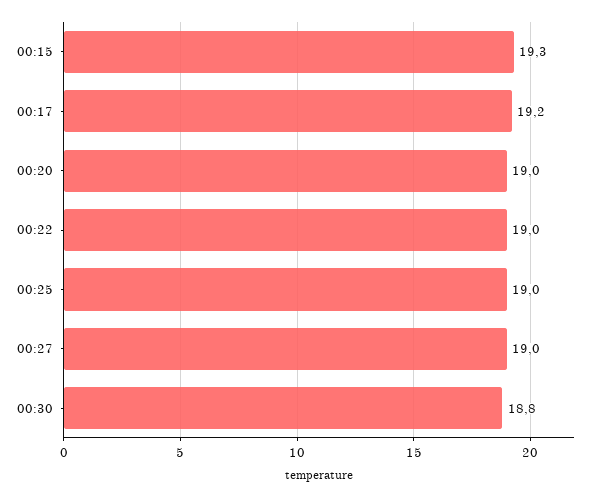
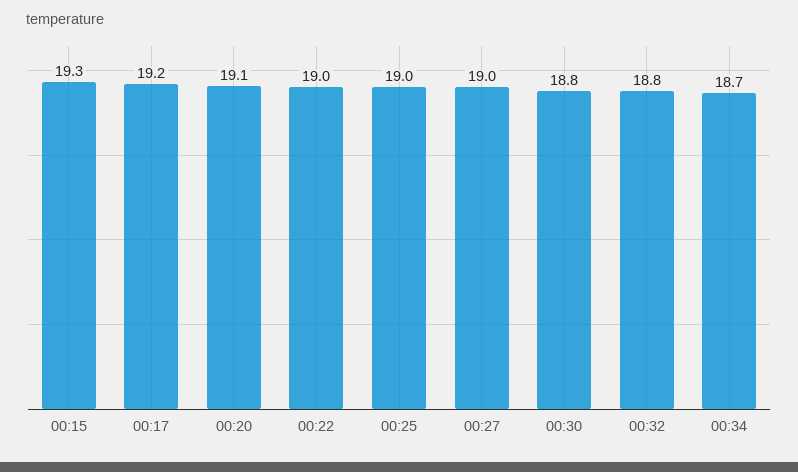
00:20: 19 -> 19.1
00:32: none -> 18.8
00:34: none -> 18.7

